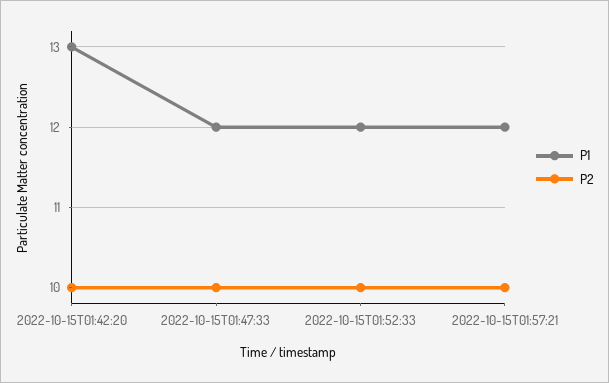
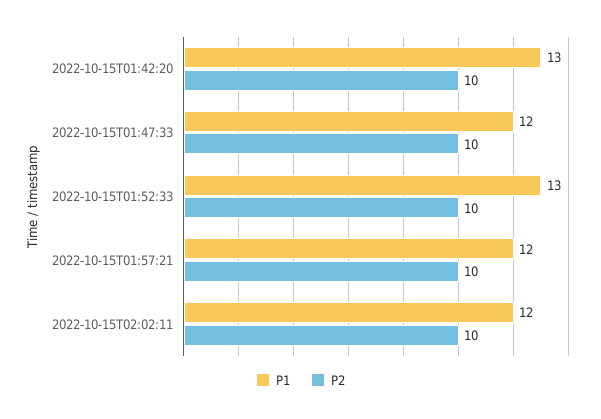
P1, 2022-10-15T01:52:33: 12 -> 13
P1, 2022-10-15T02:02:11: none -> 12
P2, 2022-10-15T02:02:11: none -> 10

